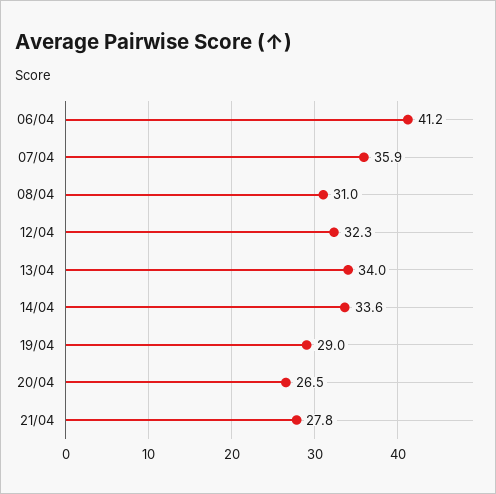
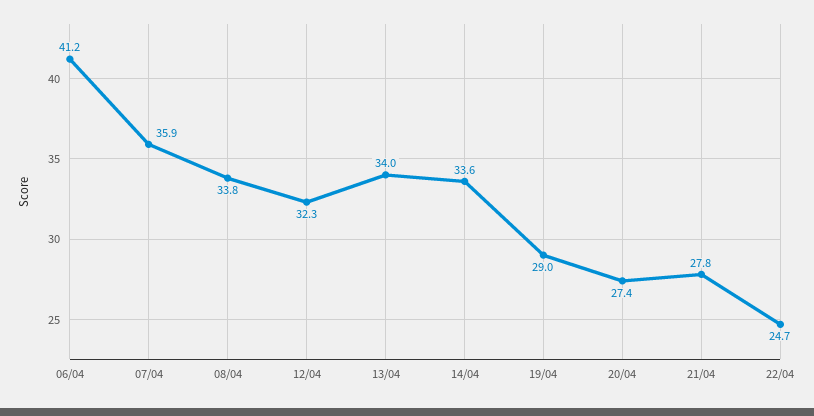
08/04: 31 -> 33.8
20/04: 26.5 -> 27.4
22/04: none -> 24.7

